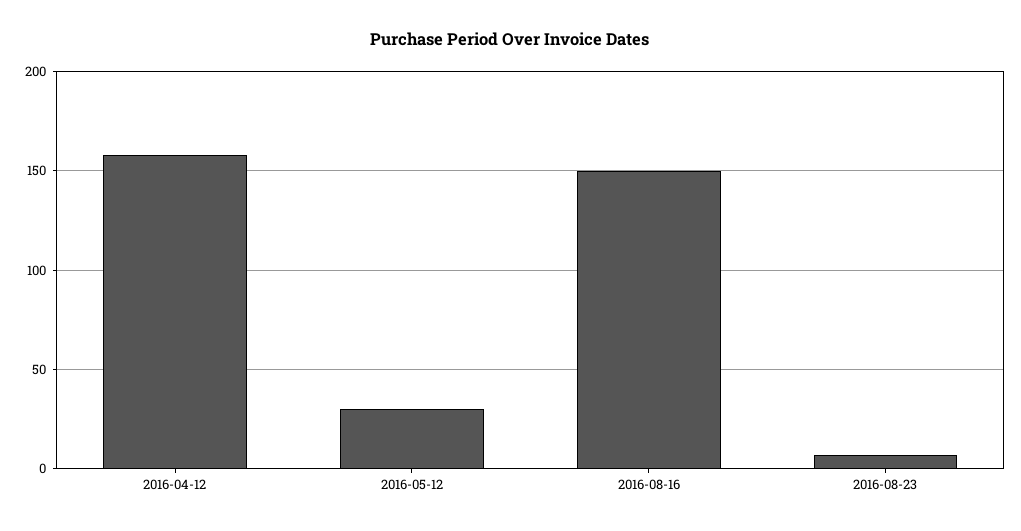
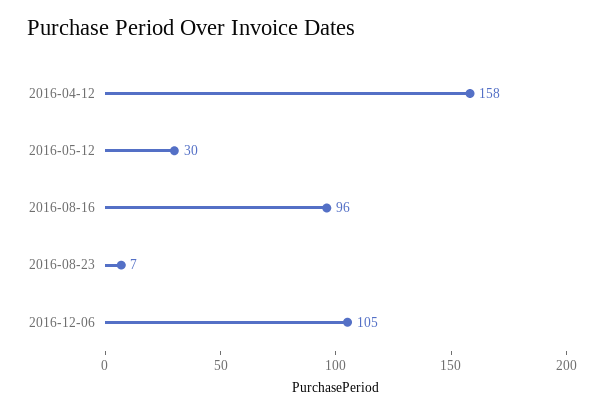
2016-08-16: 150 -> 96
2016-12-06: none -> 105

